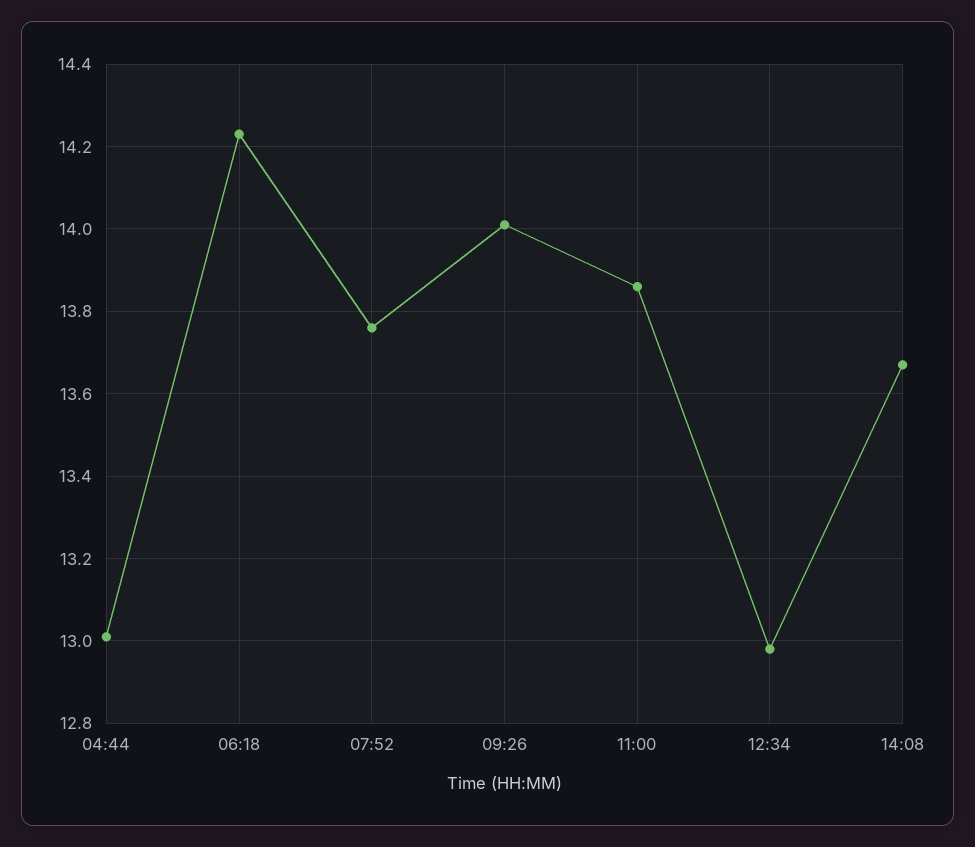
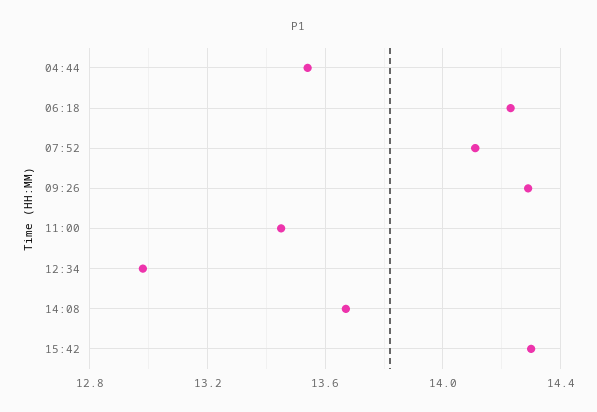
04:44: 13 -> 13.55
07:52: 13.75 -> 14.1
09:26: 14 -> 14.3
11:00: 13.85 -> 13.45
15:42: none -> 14.3

